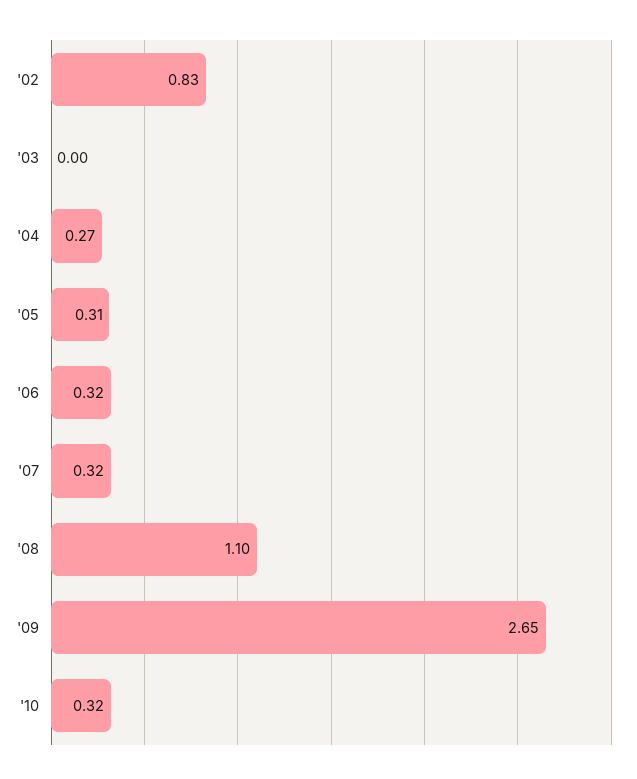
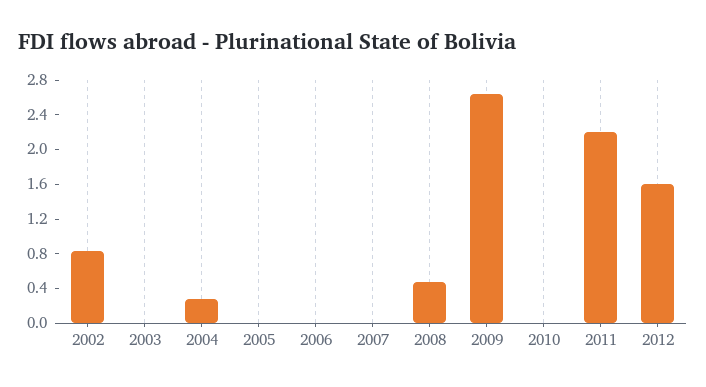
'05: 0.31 -> 0
'06: 0.32 -> 0
'07: 0.32 -> 0
'08: 1.1 -> 0.5
'10: 0.32 -> 0
2011: none -> 2.2
2012: none -> 1.6

